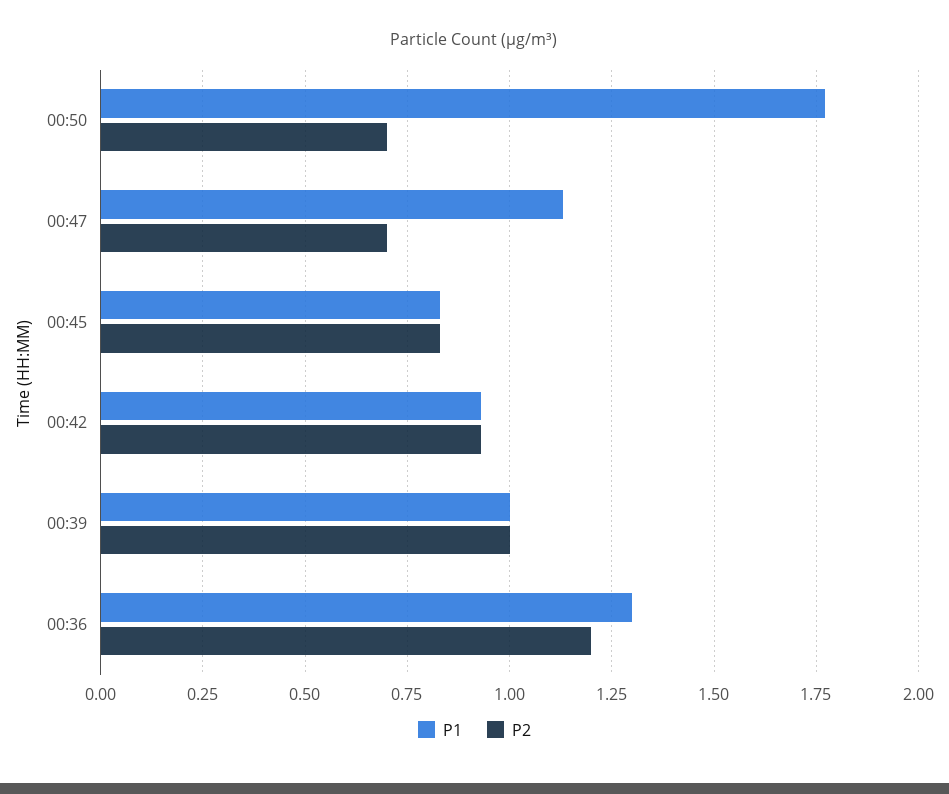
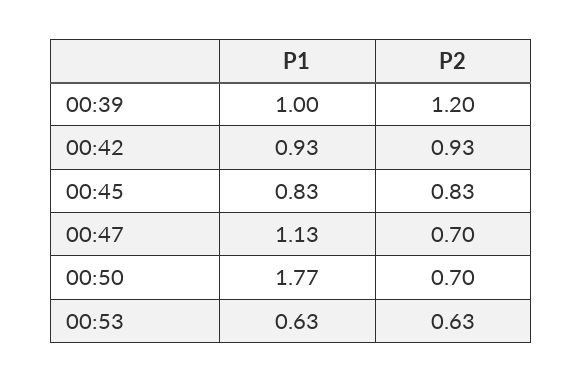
P2, 00:39: 1 -> 1.2
P1, 00:36: 1.3 -> none
P2, 00:36: 1.2 -> none
P1, 00:53: none -> 0.63
P2, 00:53: none -> 0.63

